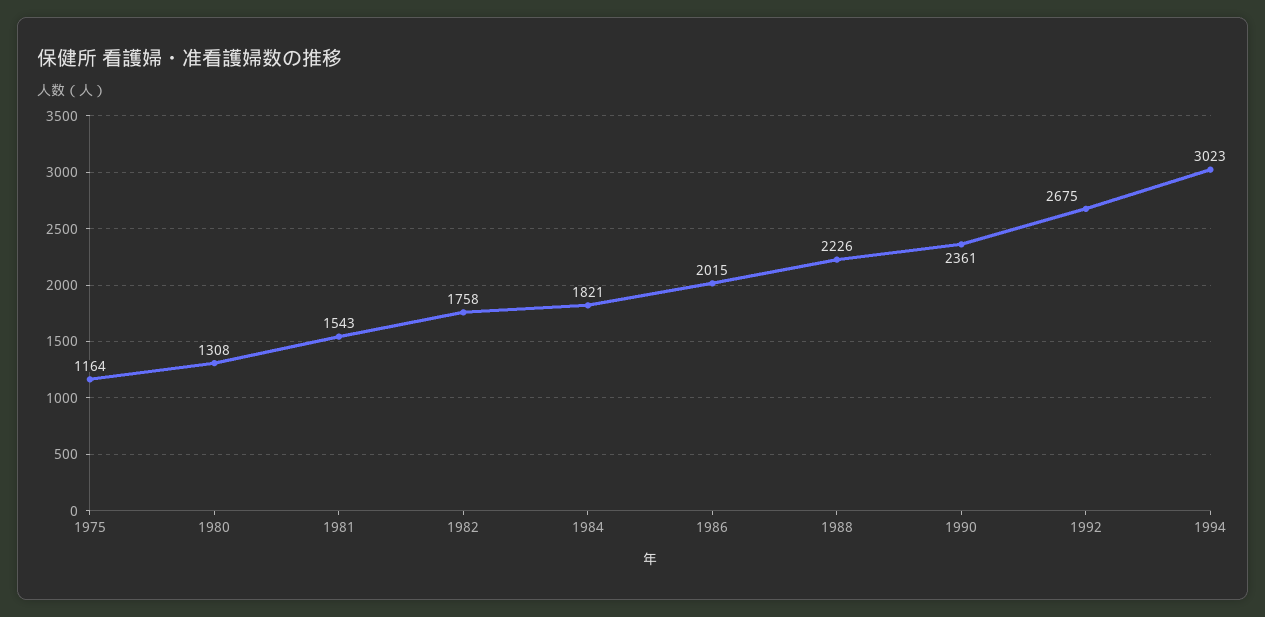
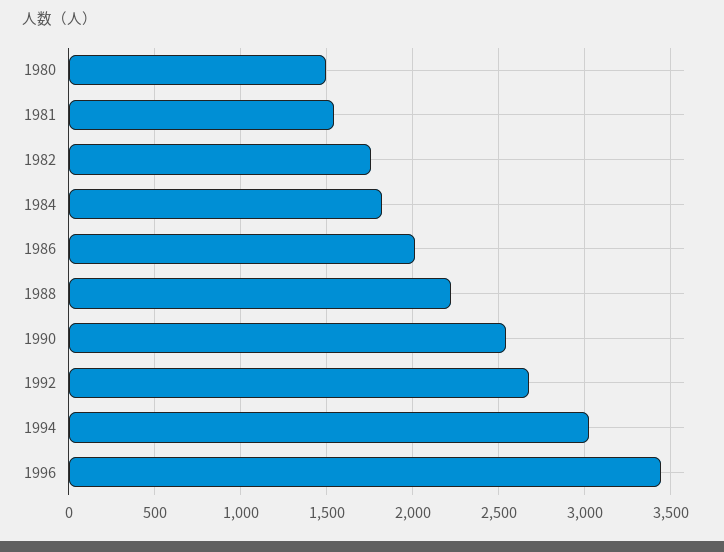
1975: 1164 -> none
1980: 1308 -> 1500
1990: 2361 -> 2550
1996: none -> 3450

